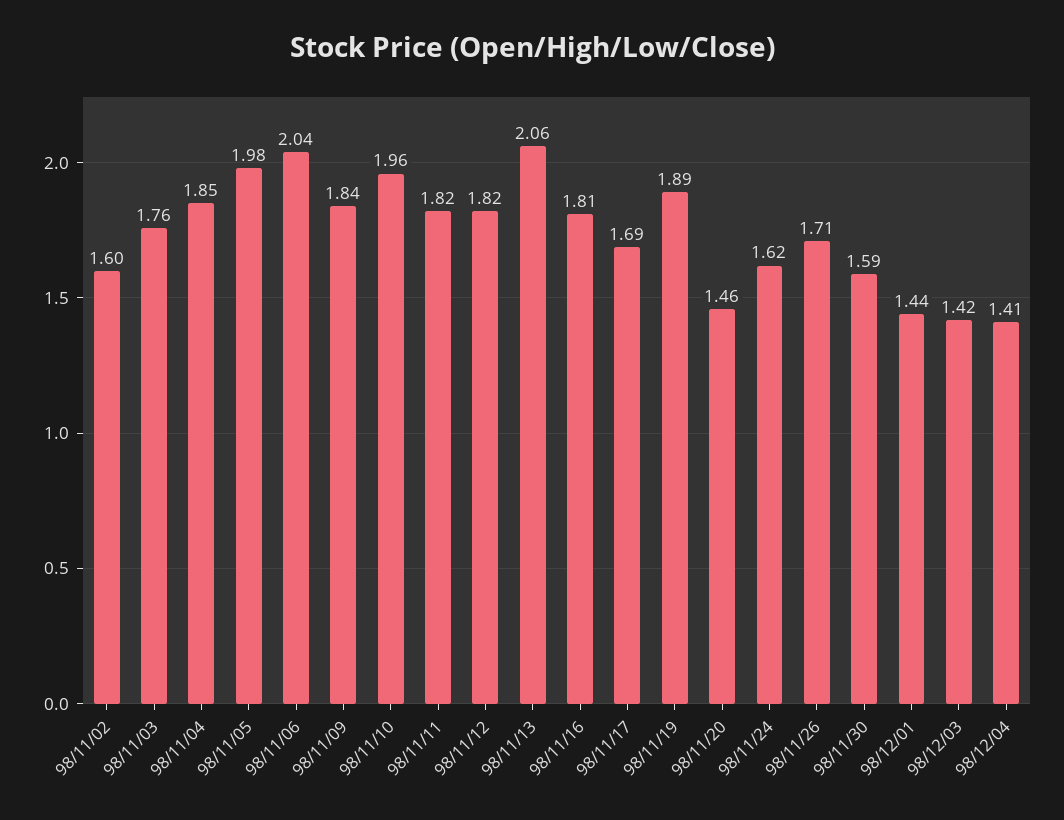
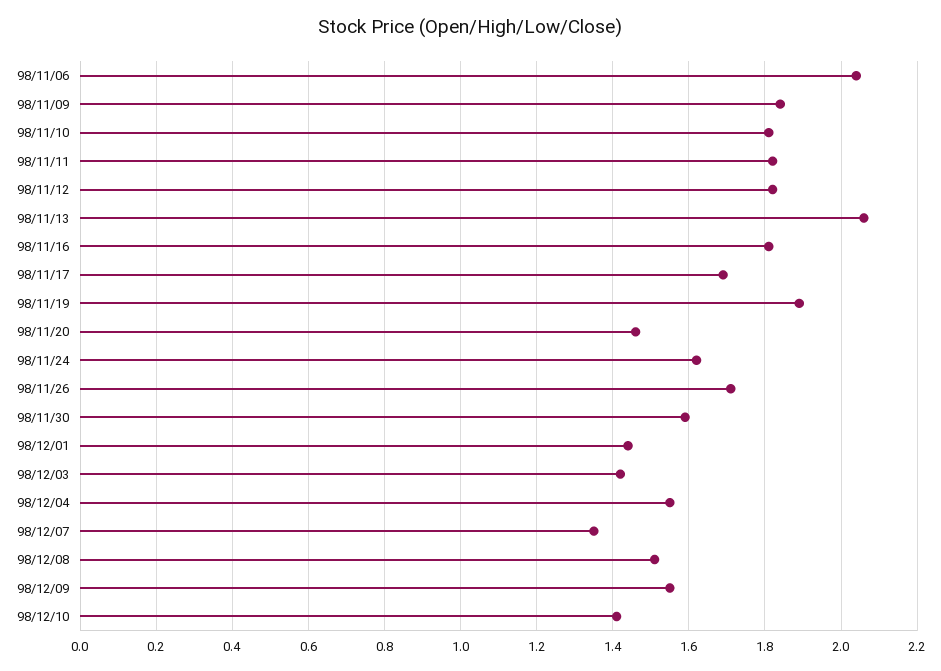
98/11/02: 1.6 -> none
98/11/03: 1.76 -> none
98/11/04: 1.85 -> none
98/11/05: 1.98 -> none
98/11/10: 1.96 -> 1.8
98/12/04: 1.41 -> 1.55
98/12/07: none -> 1.35
98/12/08: none -> 1.5
98/12/09: none -> 1.55
98/12/10: none -> 1.4

